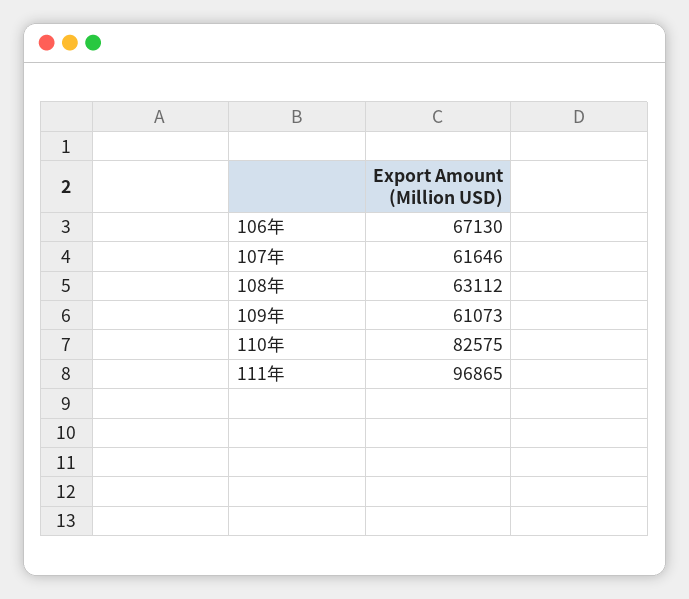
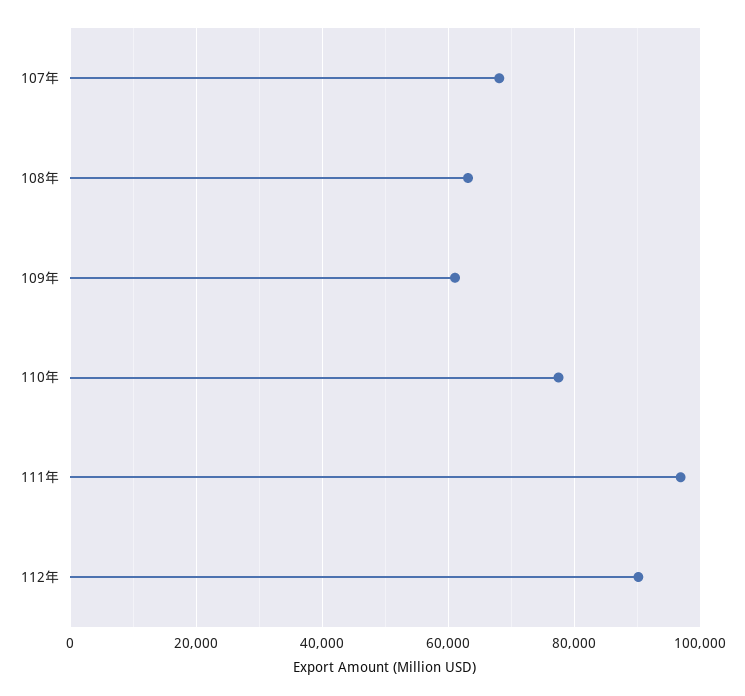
106年: 67130 -> none
107年: 61646 -> 68000
110年: 82575 -> 78000
112年: none -> 90000

